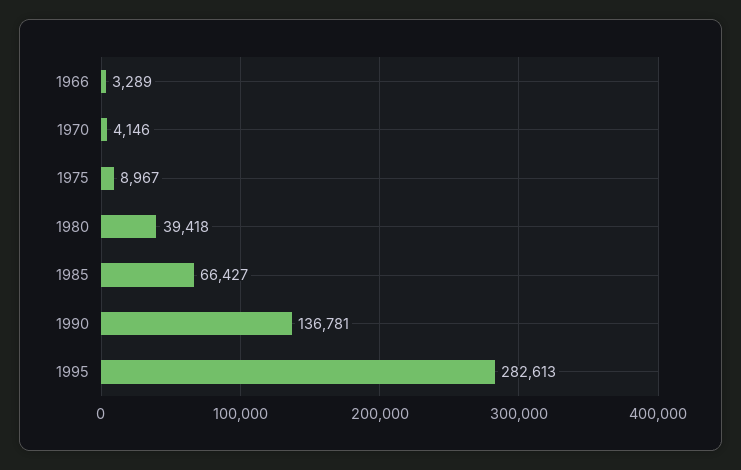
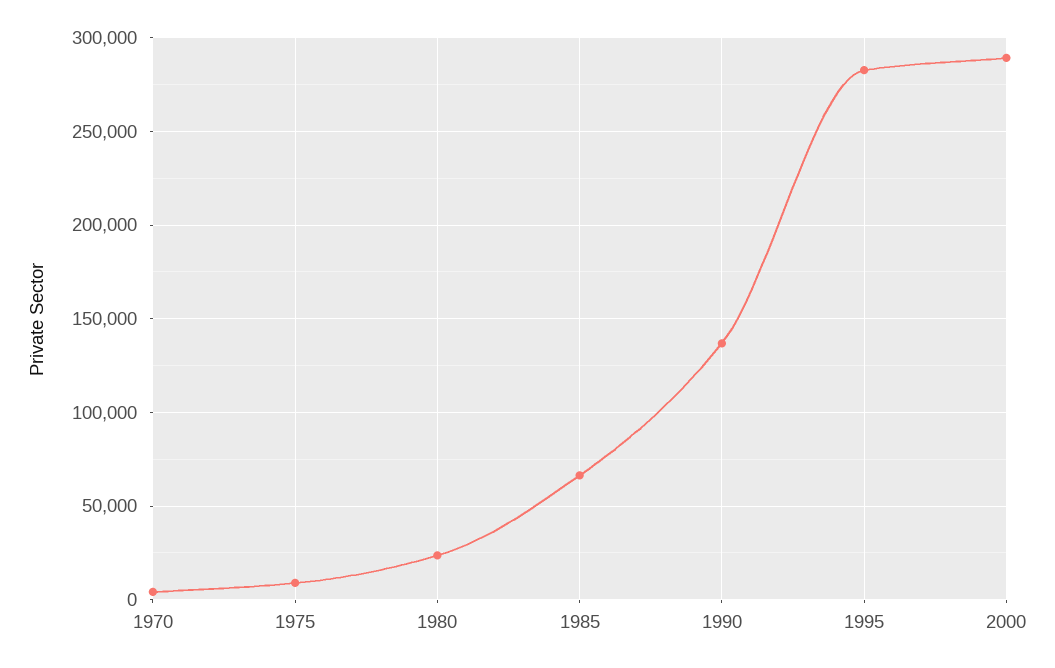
1966: 3289 -> none
1980: 39418 -> 25000
2000: none -> 290000

